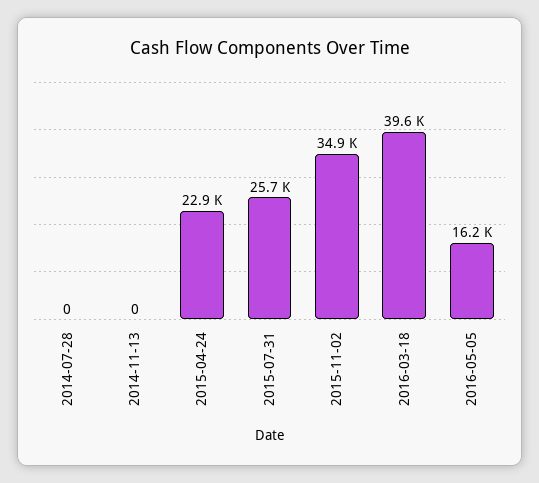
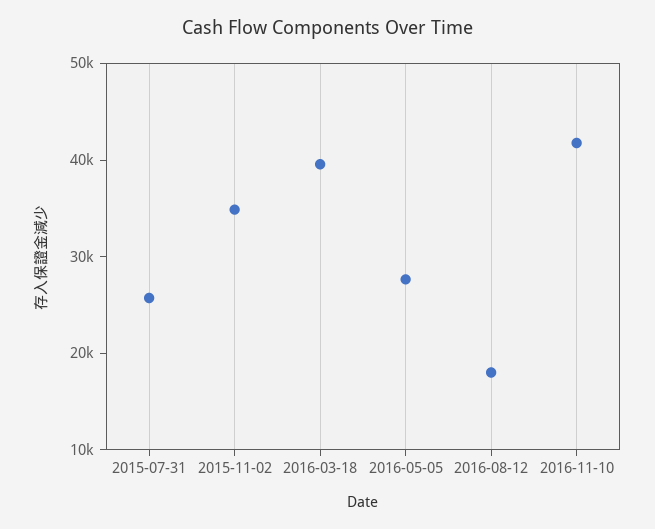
2014-07-28: 0 -> none
2014-11-13: 0 -> none
2015-04-24: 22900 -> none
2016-05-05: 16200 -> 28000
2016-08-12: none -> 18000
2016-11-10: none -> 42000

